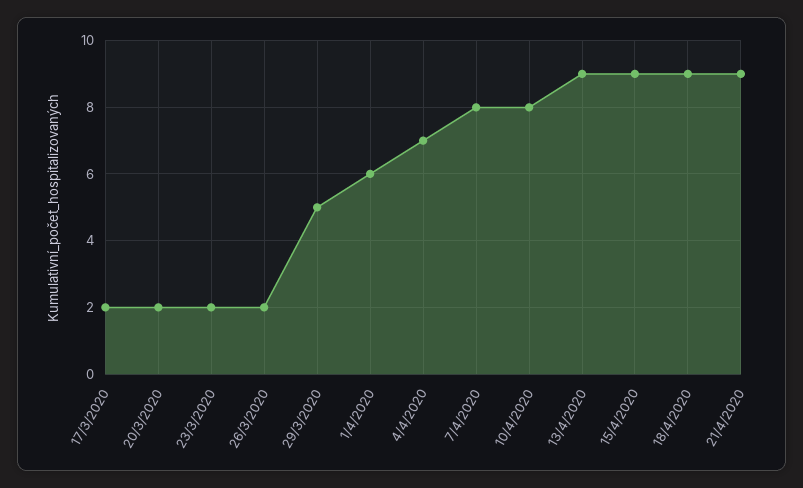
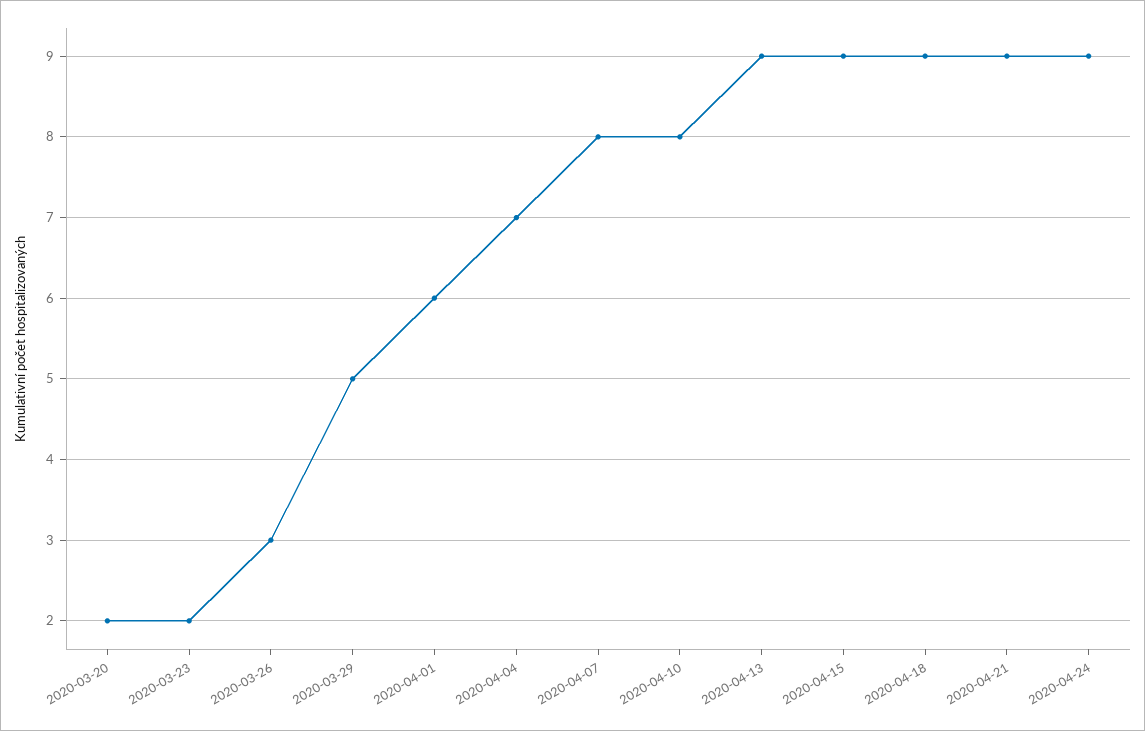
17/3/2020: 2 -> none
26/3/2020: 2 -> 3
2020-04-24: none -> 9

